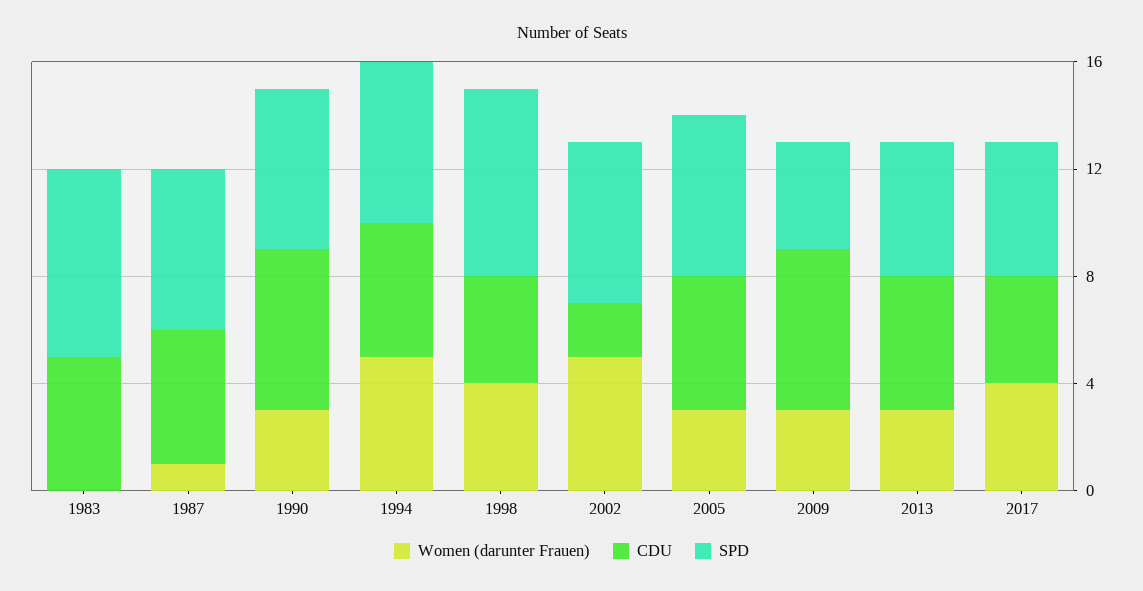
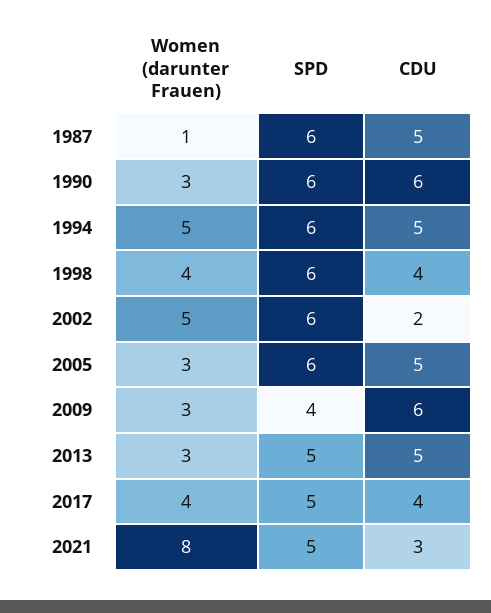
Women (darunter Frauen), 1983: 0 -> none
CDU, 1983: 5 -> none
SPD, 1983: 7 -> none
SPD, 1998: 7 -> 6
Women (darunter Frauen), 2021: none -> 8
SPD, 2021: none -> 5
CDU, 2021: none -> 3

